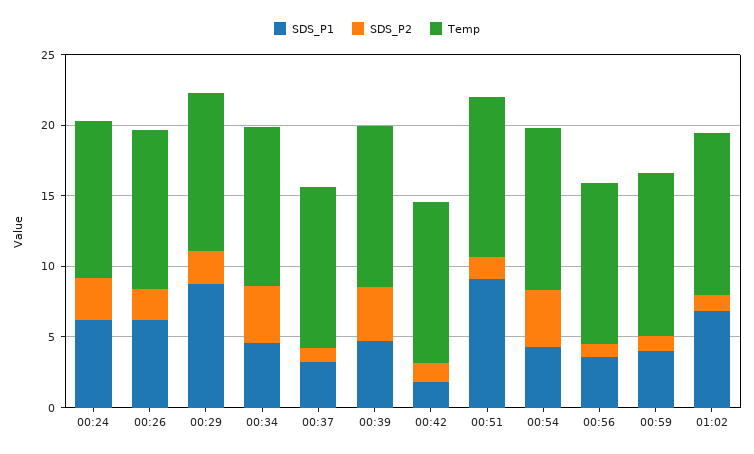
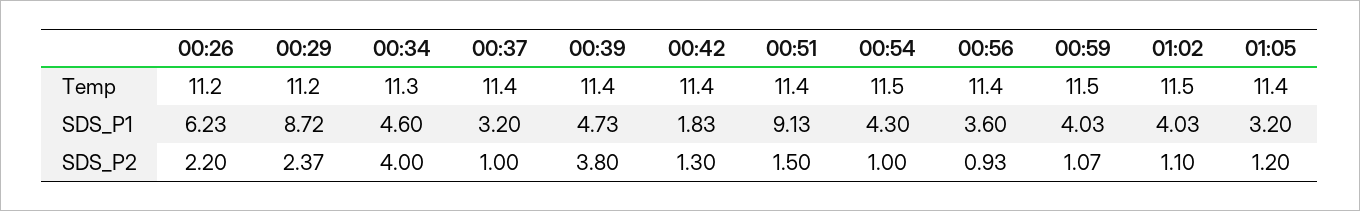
SDS_P1, 00:24: 6 -> none
SDS_P2, 00:24: 3 -> none
Temp, 00:24: 11 -> none
SDS_P2, 00:54: 4 -> 1
SDS_P1, 01:02: 7 -> 4.03
Temp, 01:05: none -> 11.4
SDS_P1, 01:05: none -> 3.2
SDS_P2, 01:05: none -> 1.2

